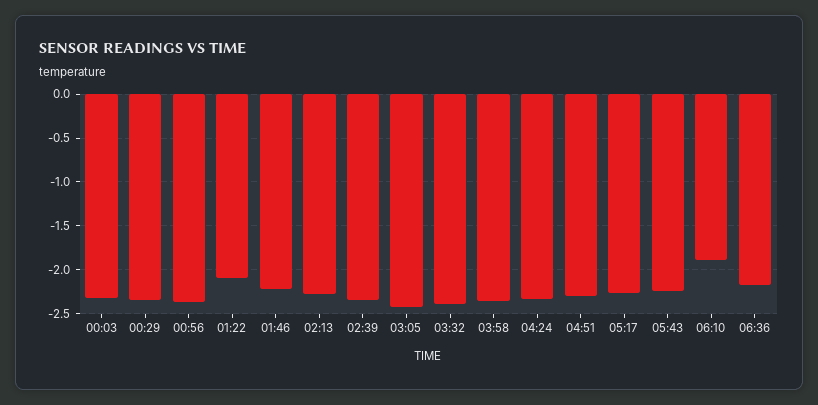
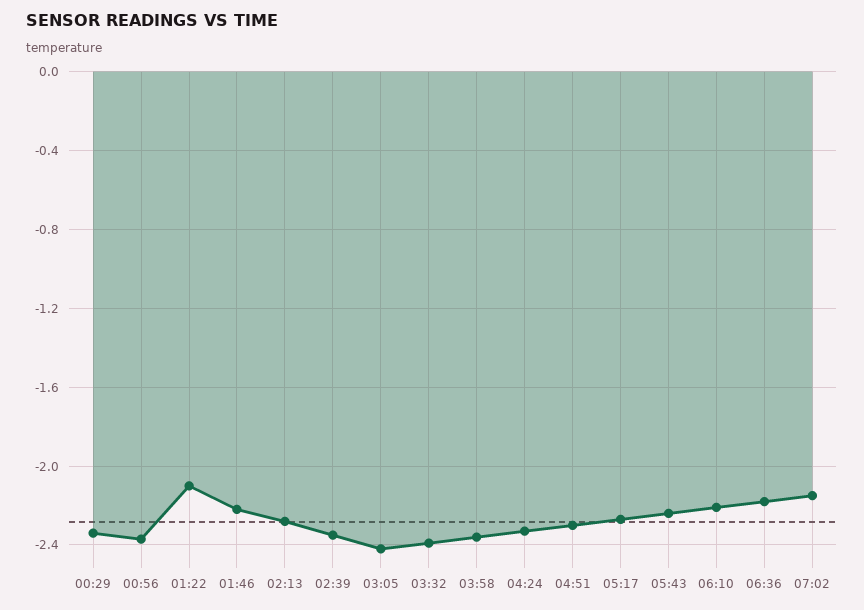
00:03: -2.3 -> none
06:10: -1.9 -> -2.2
07:02: none -> -2.15

